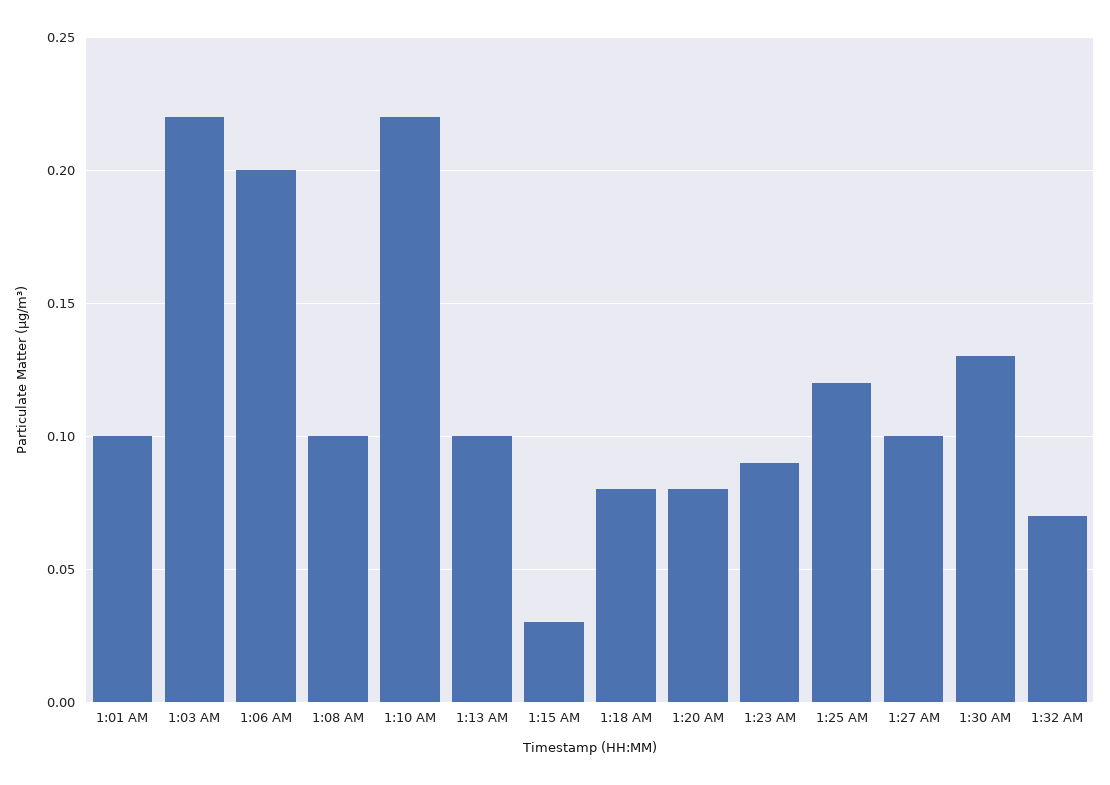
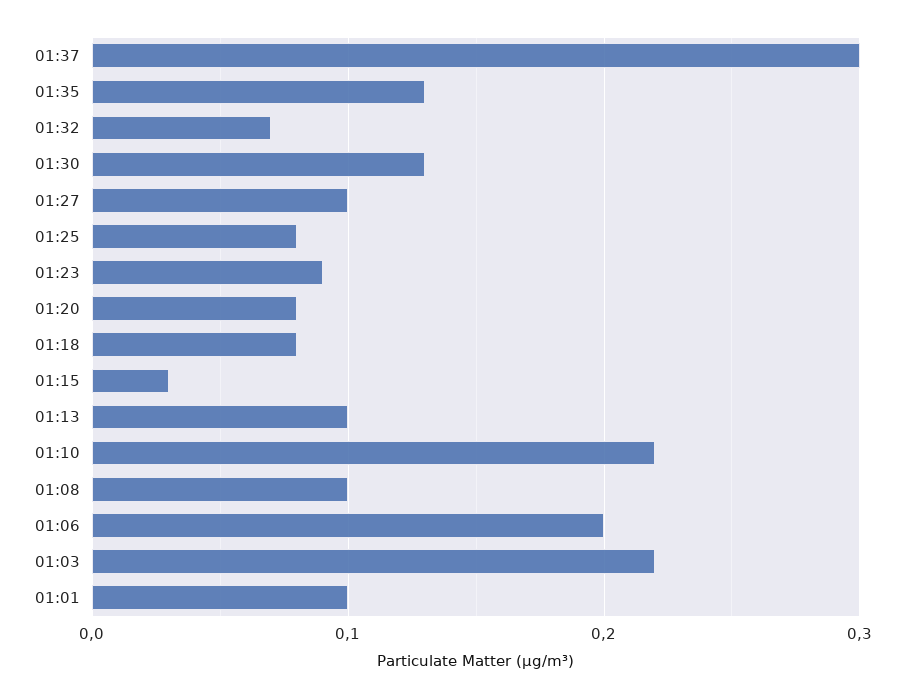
1:25 AM: 0.12 -> 0.08
01:37: none -> 0.3
01:35: none -> 0.13

